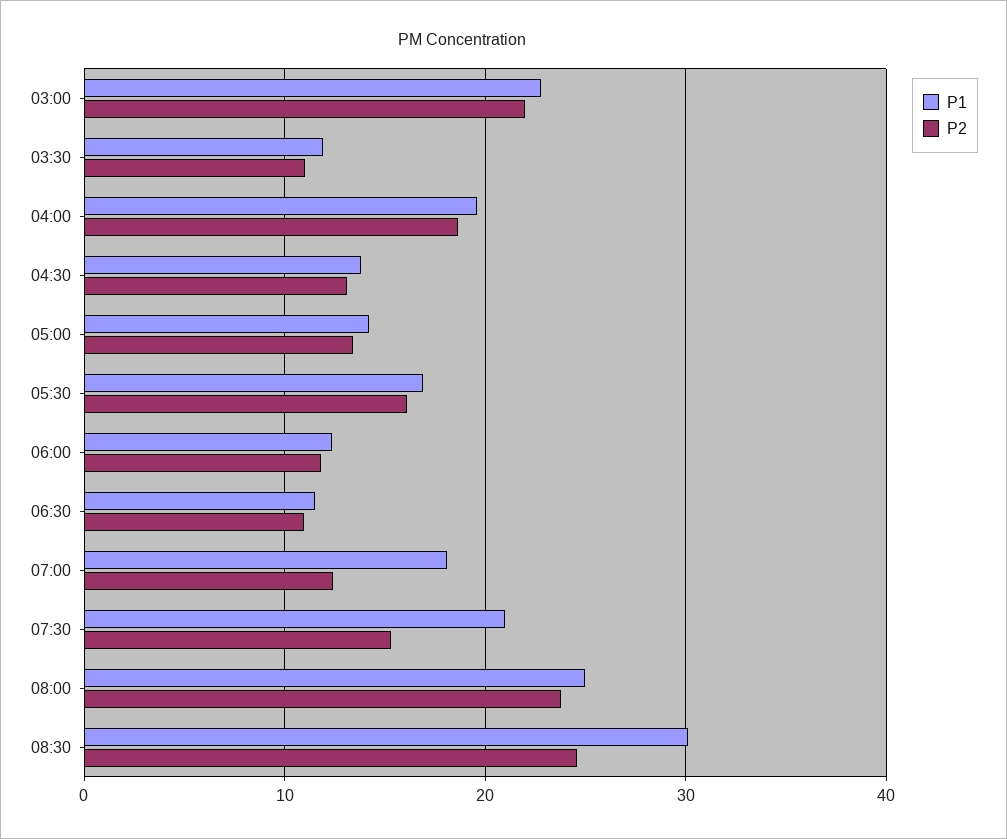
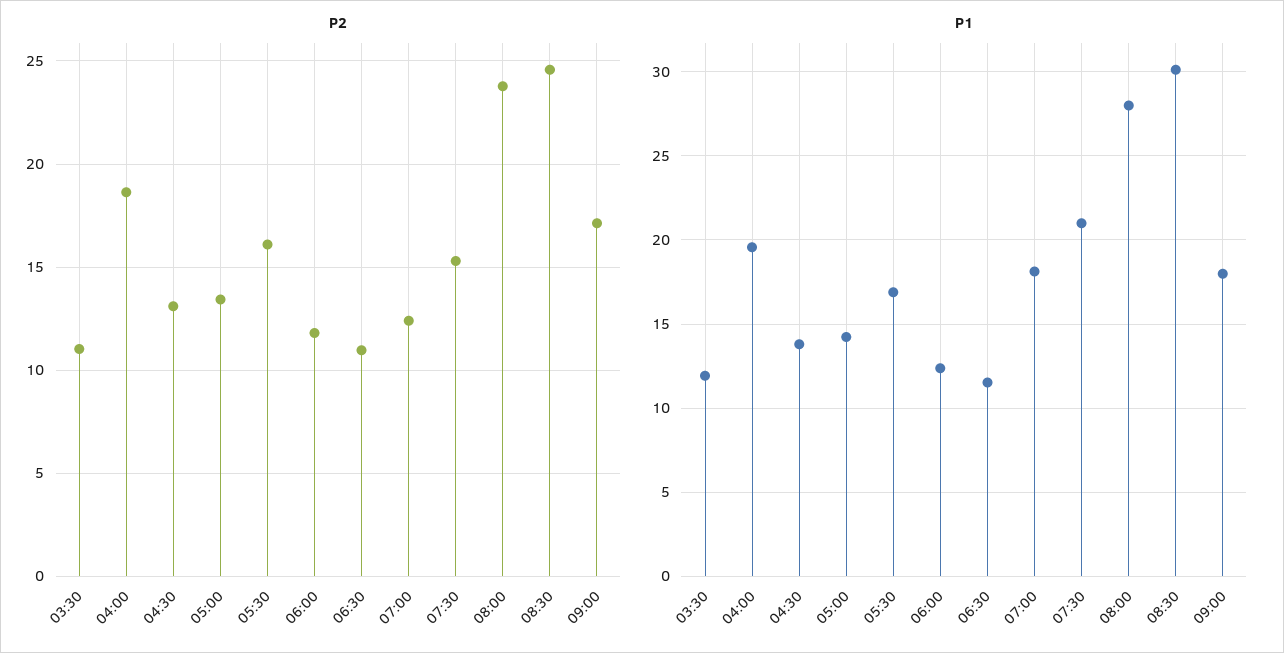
P1, 03:00: 23 -> none
P2, 03:00: 22 -> none
P1, 08:00: 25 -> 28
P2, 09:00: none -> 17
P1, 09:00: none -> 18

